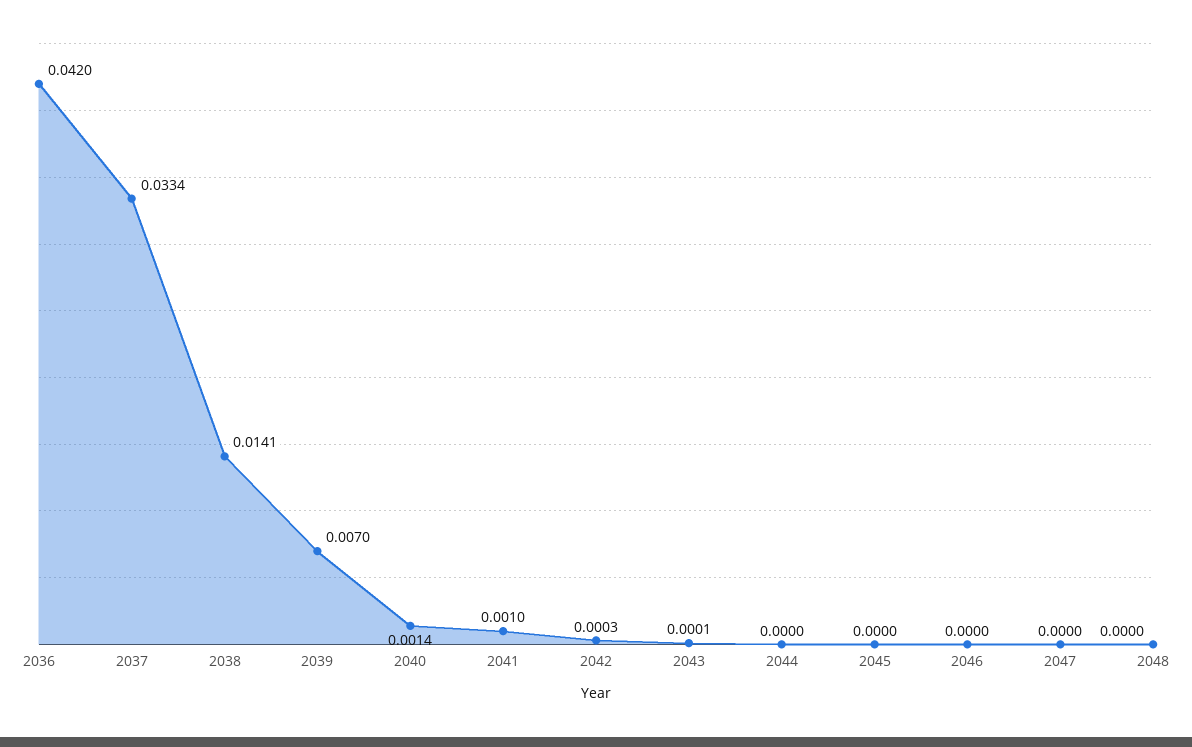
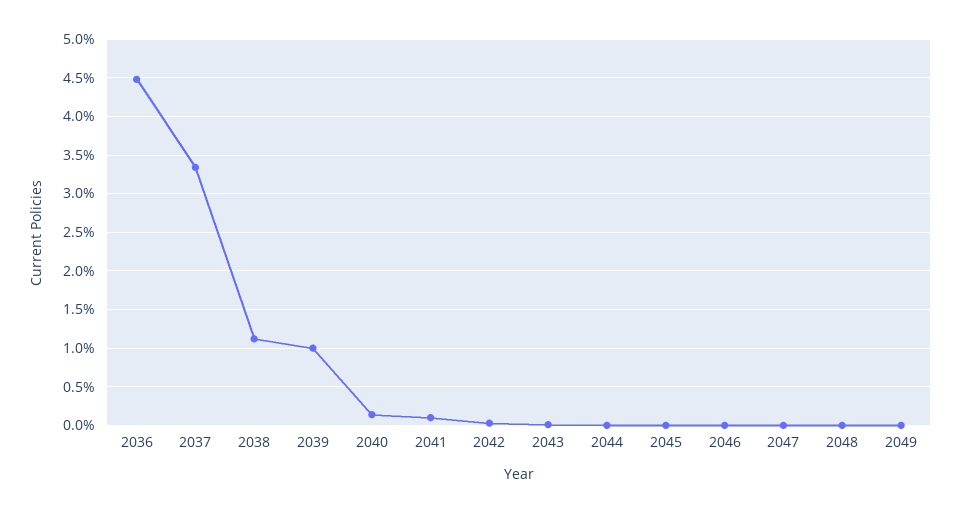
2036: 0.042 -> 0.045
2038: 0.0141 -> 0.011
2039: 0.007 -> 0.01
2049: none -> 0

